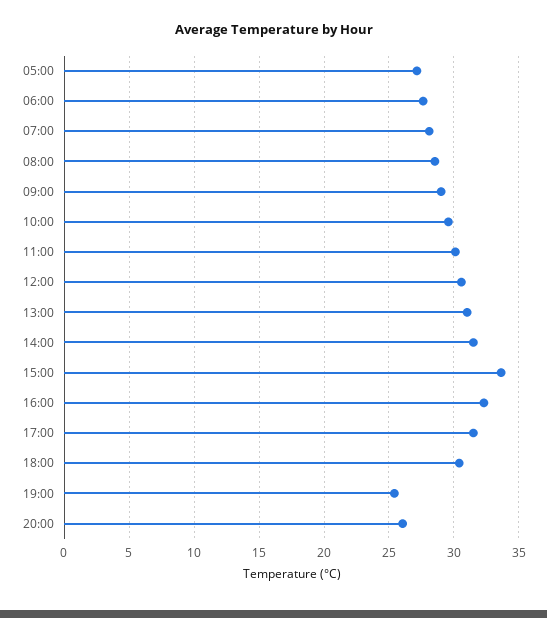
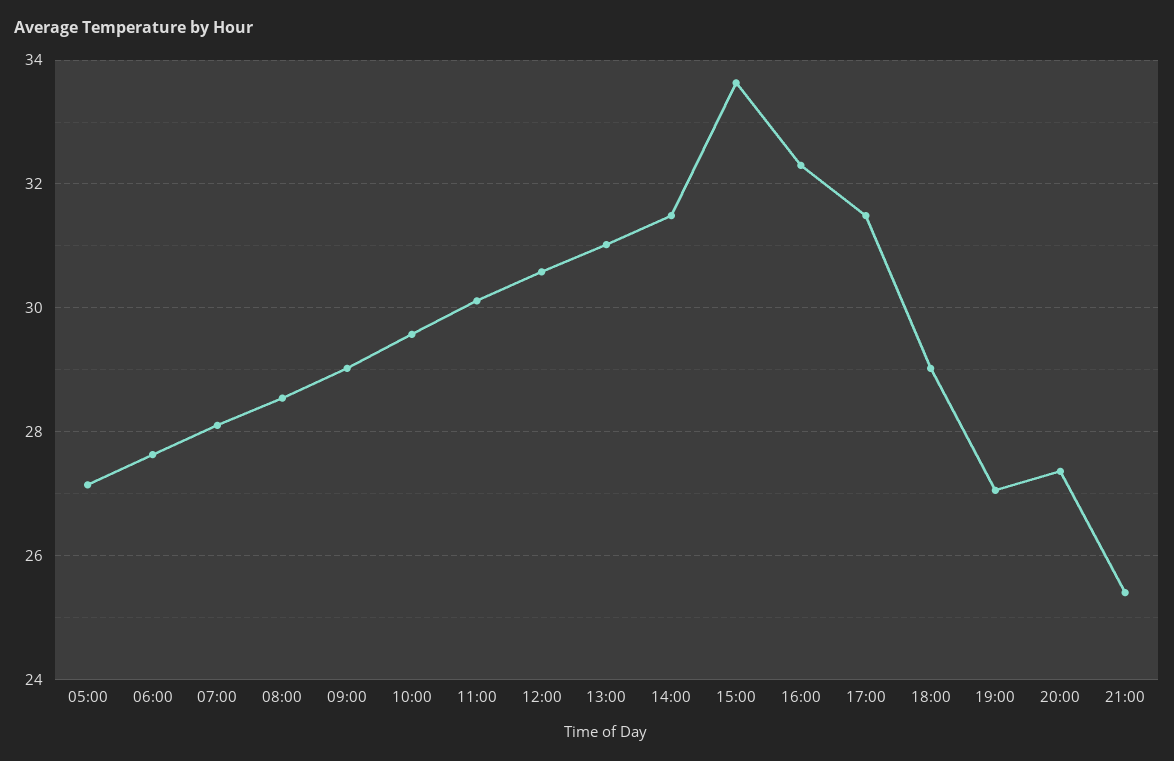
18:00: 30.5 -> 29
19:00: 25.5 -> 27
20:00: 26 -> 27.4
21:00: none -> 25.4

